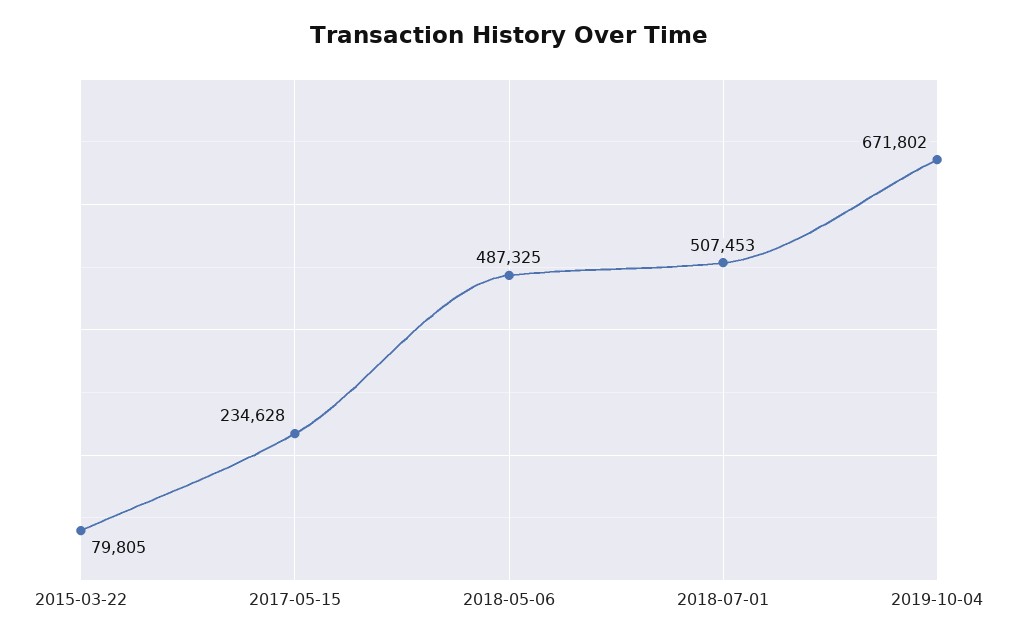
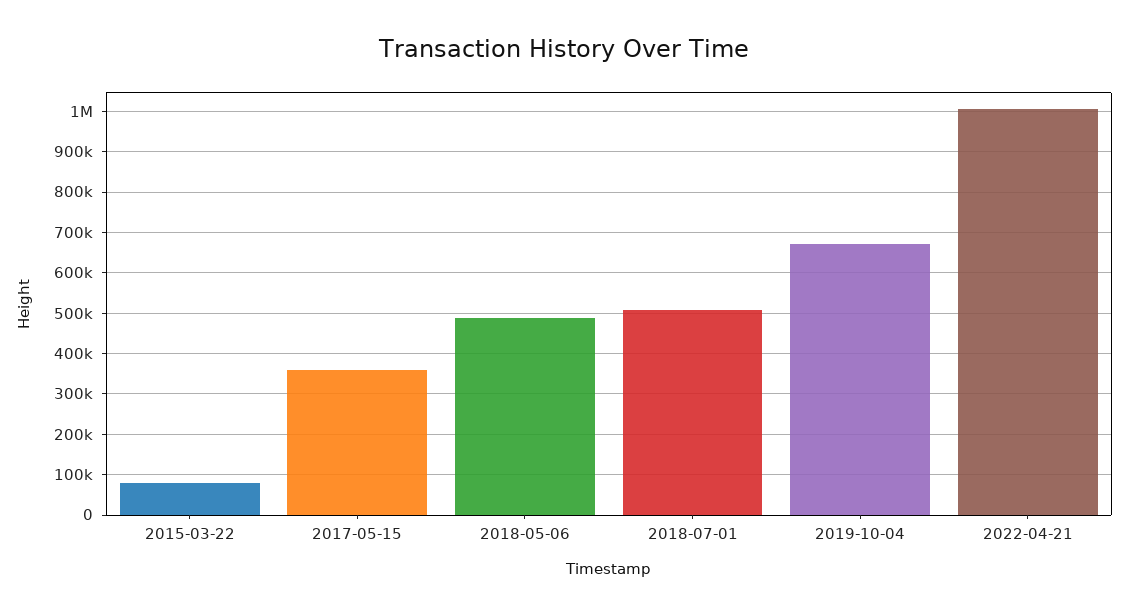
2017-05-15: 234628 -> 360000
2022-04-21: none -> 1000000

